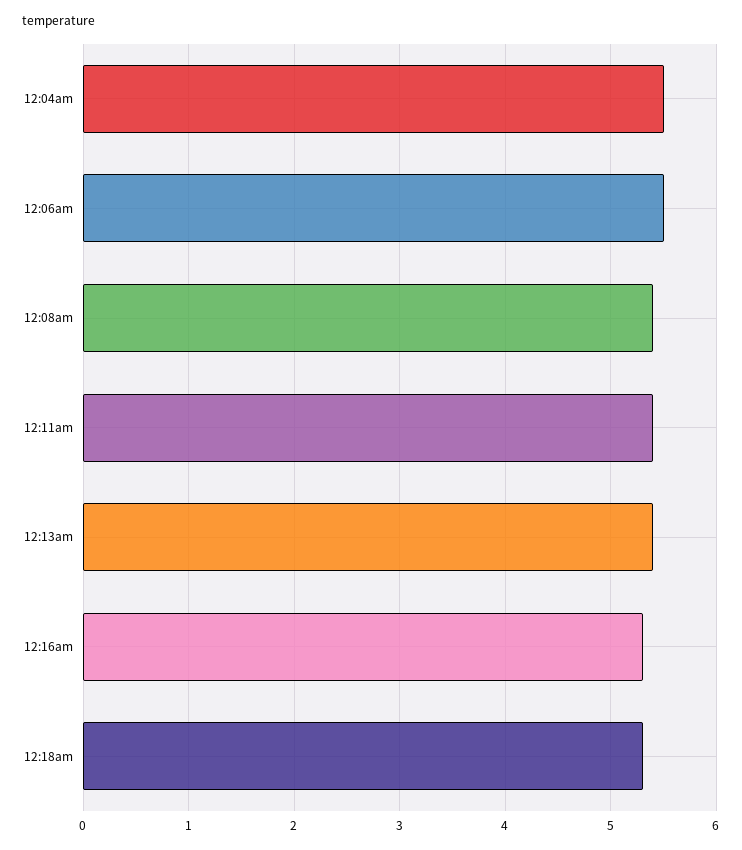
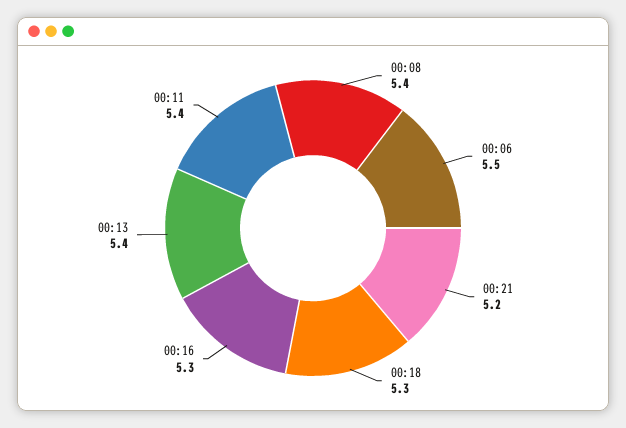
12:04am: 5.5 -> none
00:21: none -> 5.2

